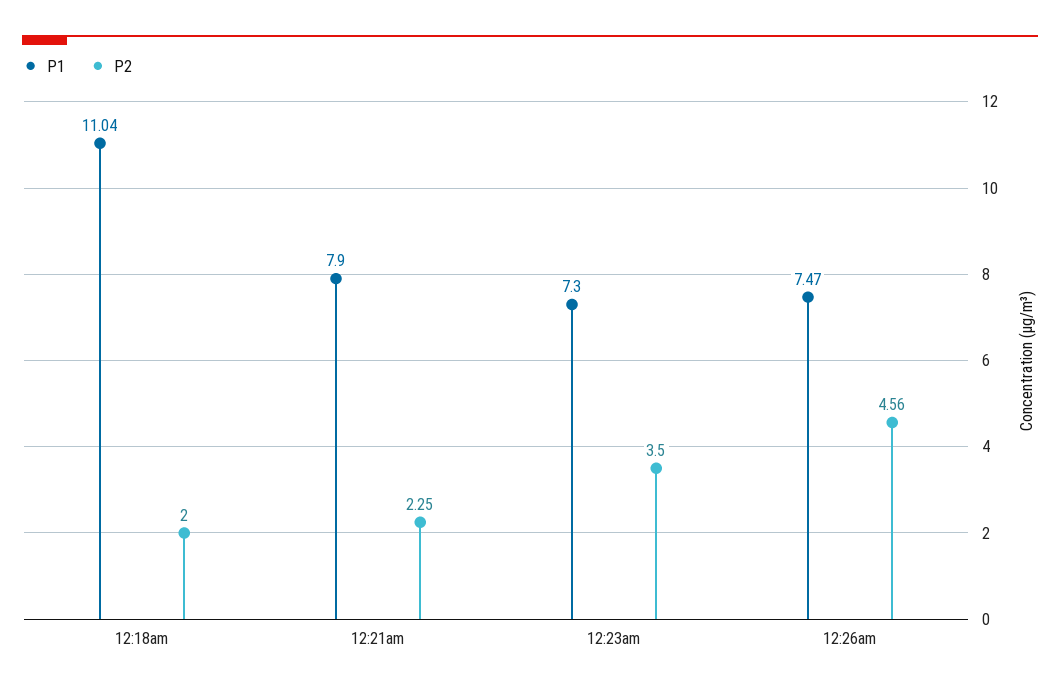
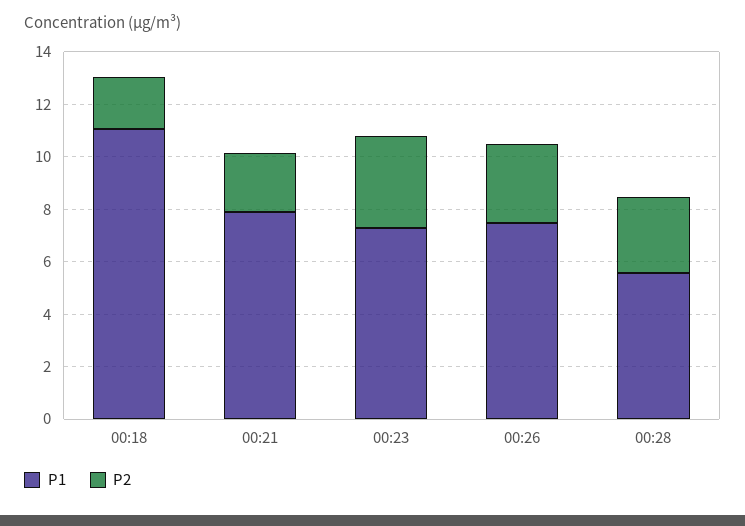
P2, 12:26am: 4.56 -> 3
P1, 00:28: none -> 5.5
P2, 00:28: none -> 3

